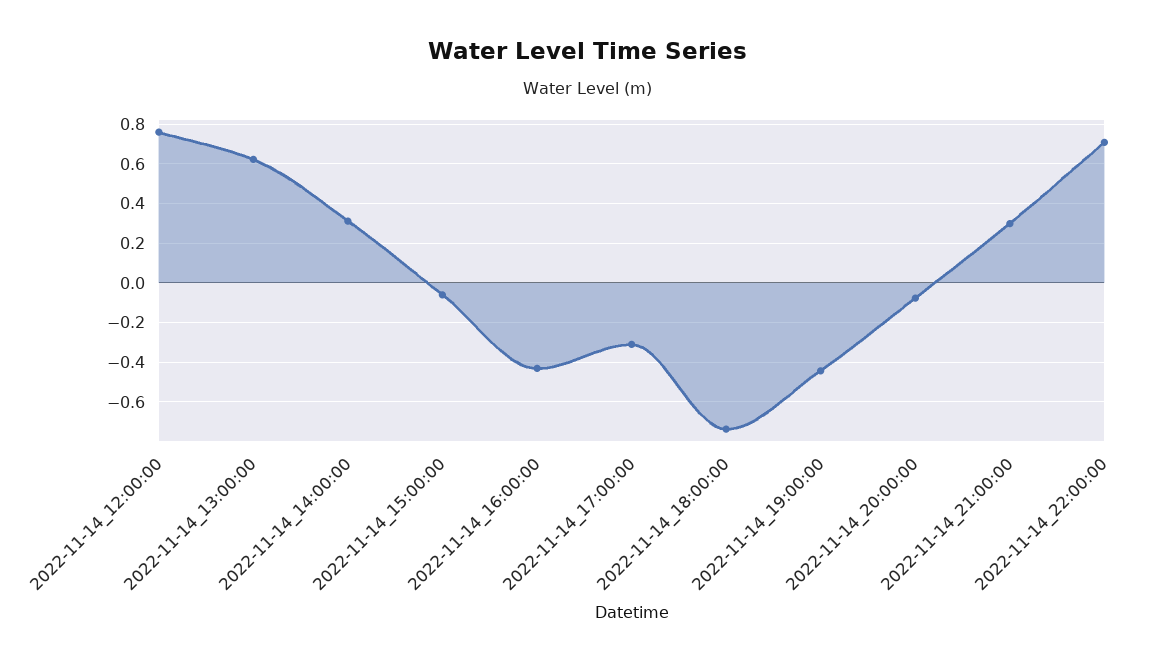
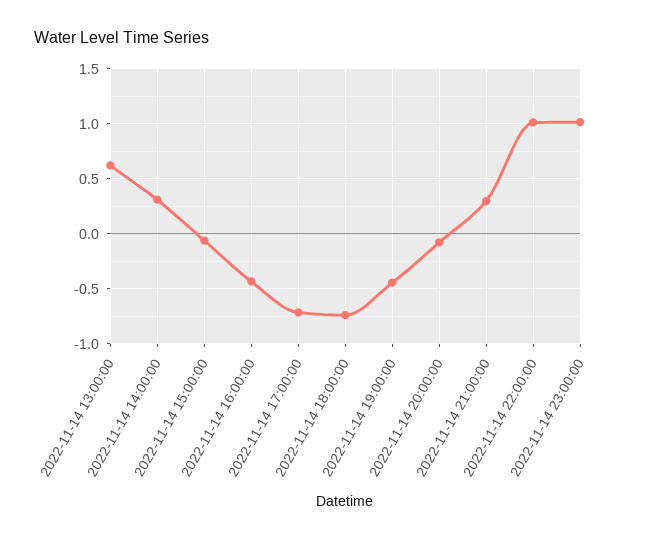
2022-11-14_12:00:00: 0.75 -> none
2022-11-14_17:00:00: -0.3 -> -0.7
2022-11-14_22:00:00: 0.7 -> 1
2022-11-14 23:00:00: none -> 1

